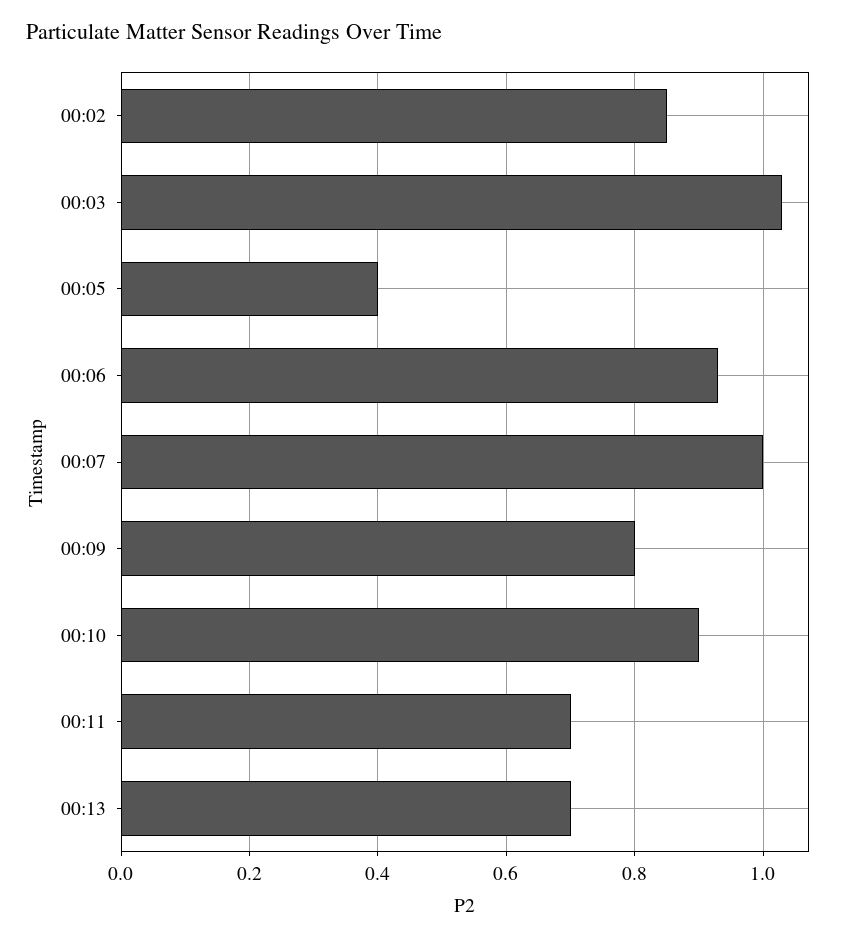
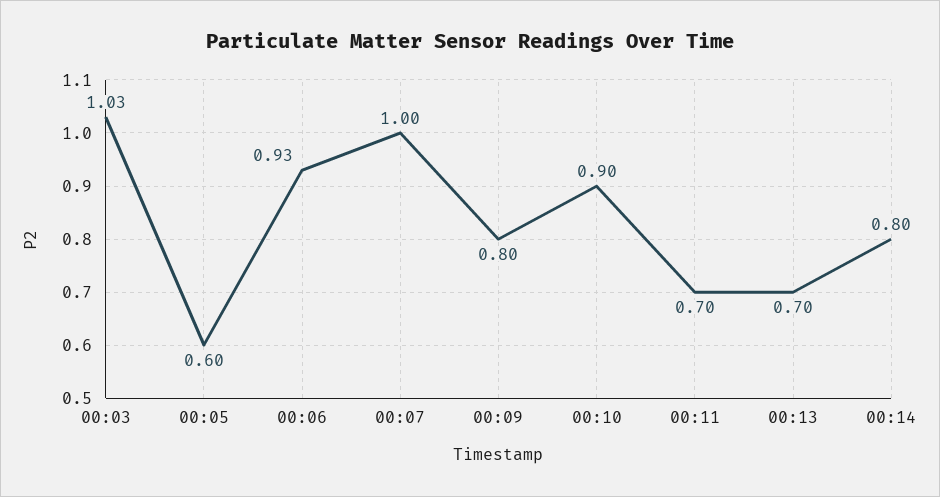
00:02: 0.85 -> none
00:05: 0.4 -> 0.6
00:14: none -> 0.8

